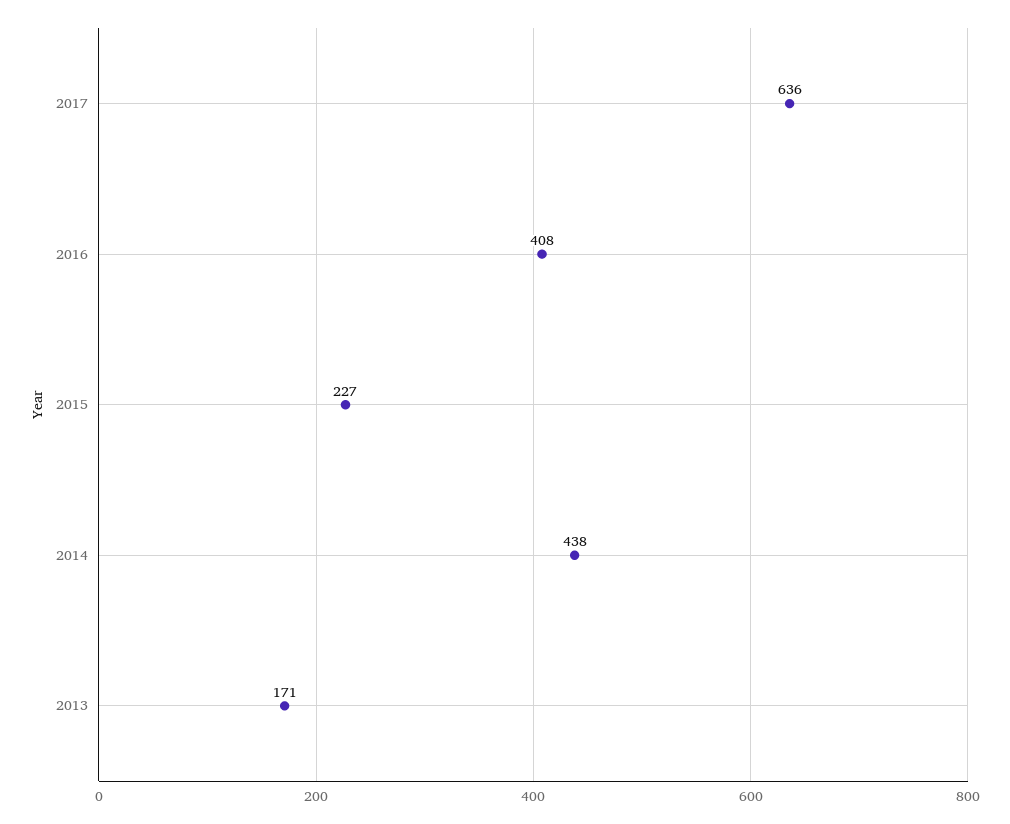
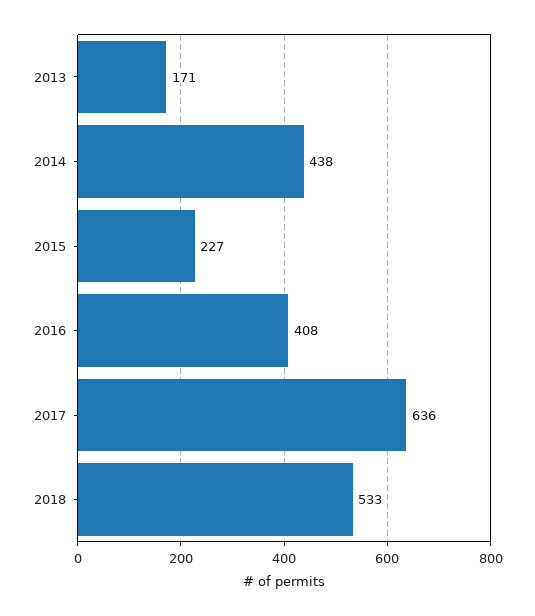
2018: none -> 533

